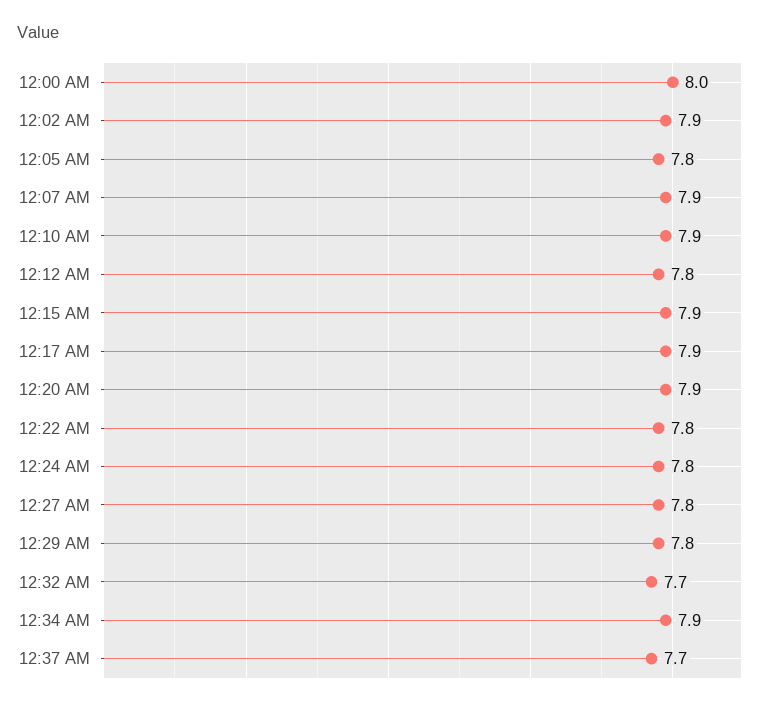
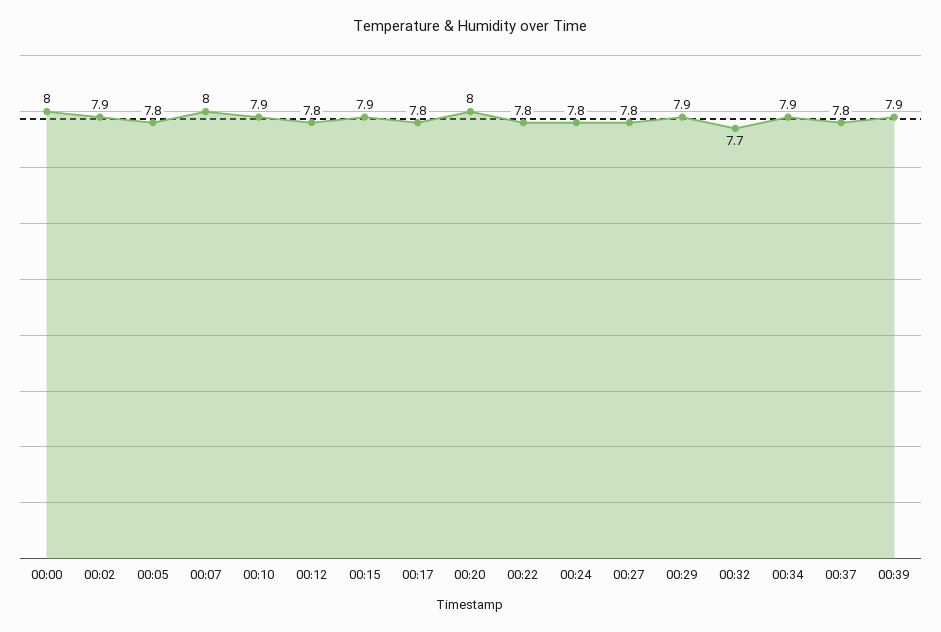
12:07 AM: 7.9 -> 8
12:17 AM: 7.9 -> 7.8
12:20 AM: 7.9 -> 8
12:29 AM: 7.8 -> 7.9
12:37 AM: 7.7 -> 7.8
00:39: none -> 7.9

